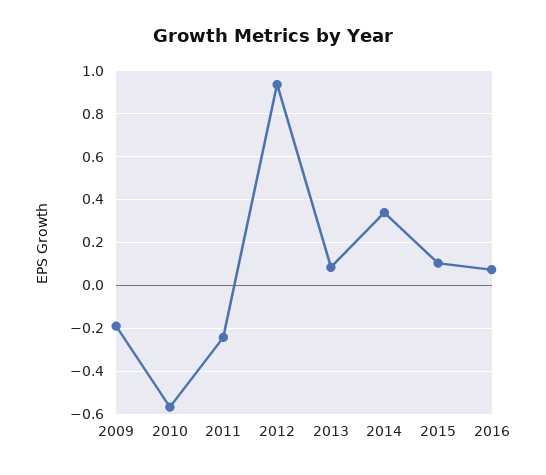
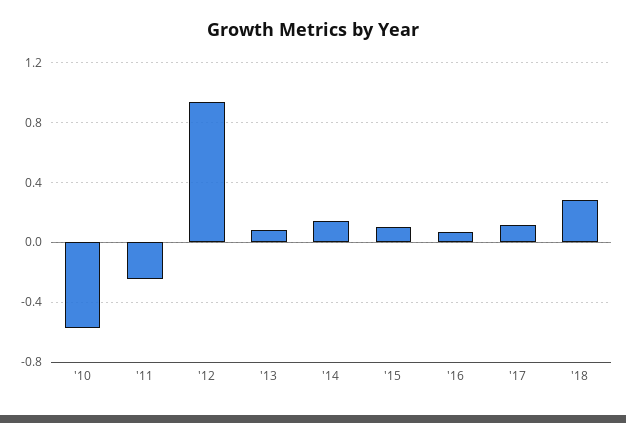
2009: -0.2 -> none
2014: 0.35 -> 0.15
'17: none -> 0.1
'18: none -> 0.3

